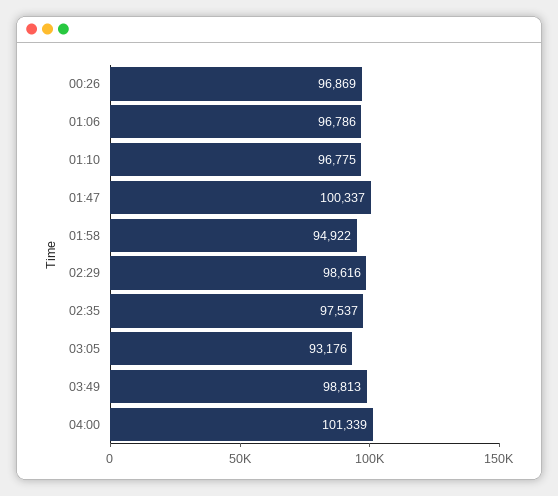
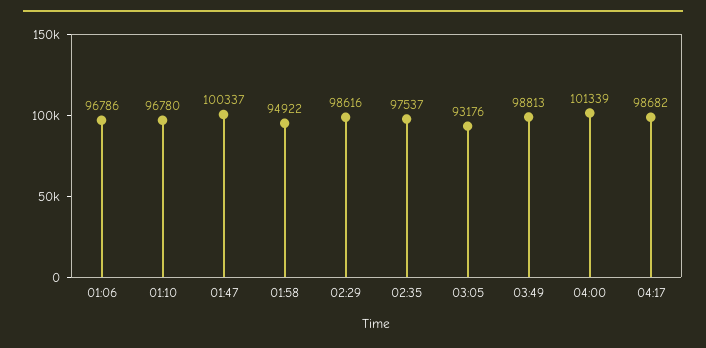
00:26: 96869 -> none
01:10: 96775 -> 96780
04:17: none -> 98682

